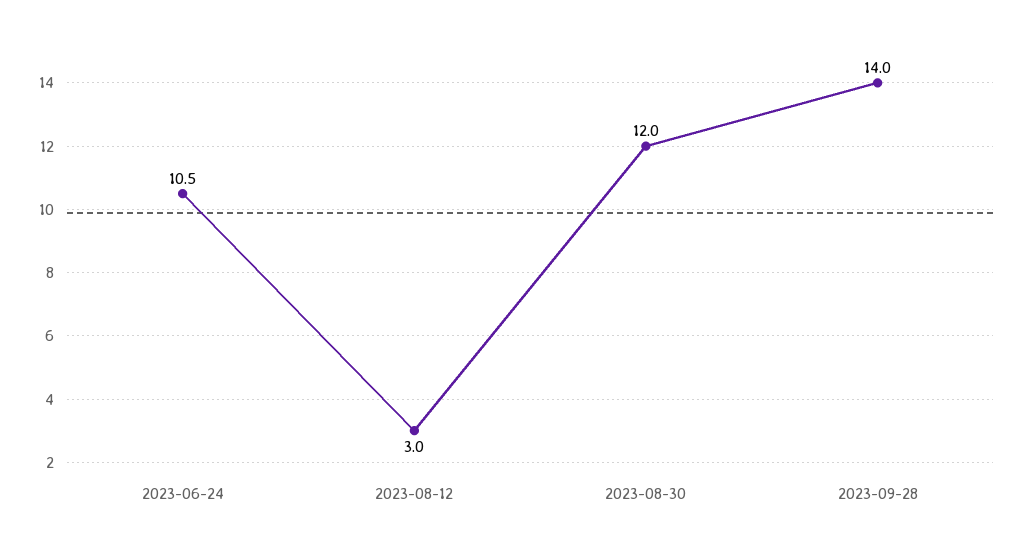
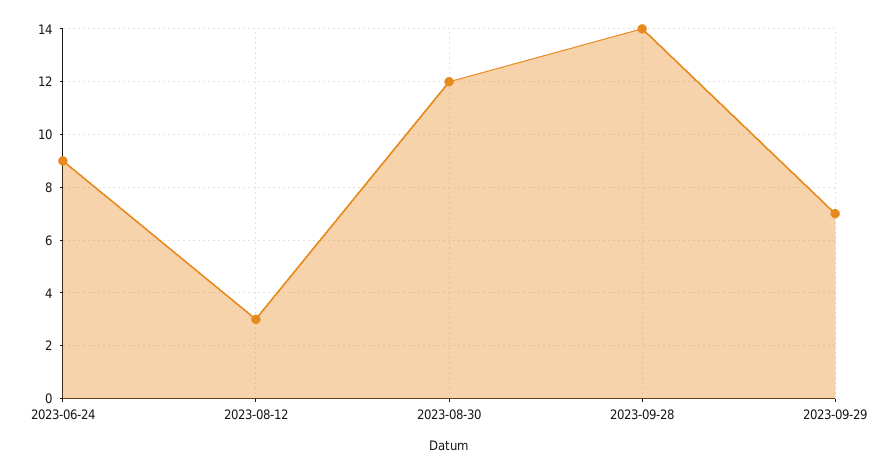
2023-06-24: 10.5 -> 9
2023-09-29: none -> 7

